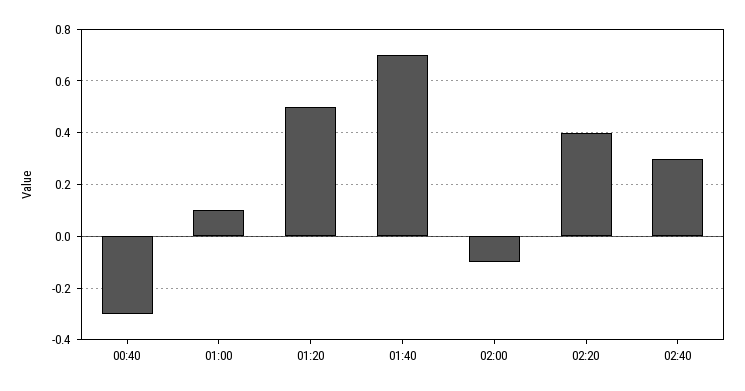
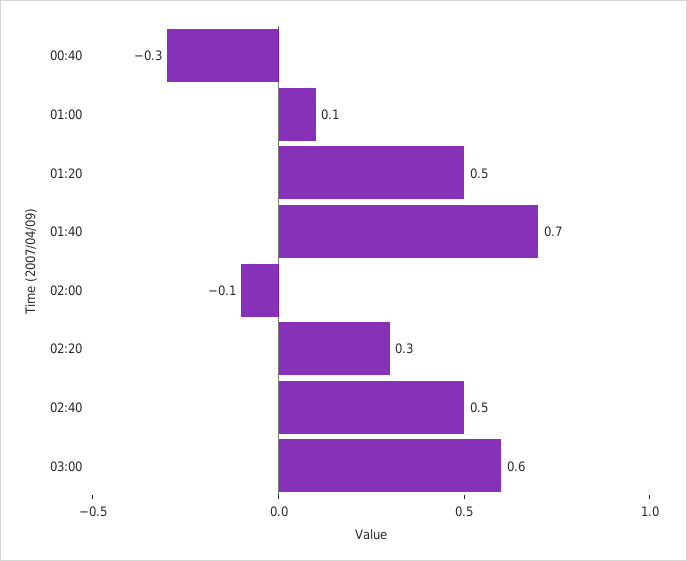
02:20: 0.4 -> 0.3
02:40: 0.3 -> 0.5
03:00: none -> 0.6

